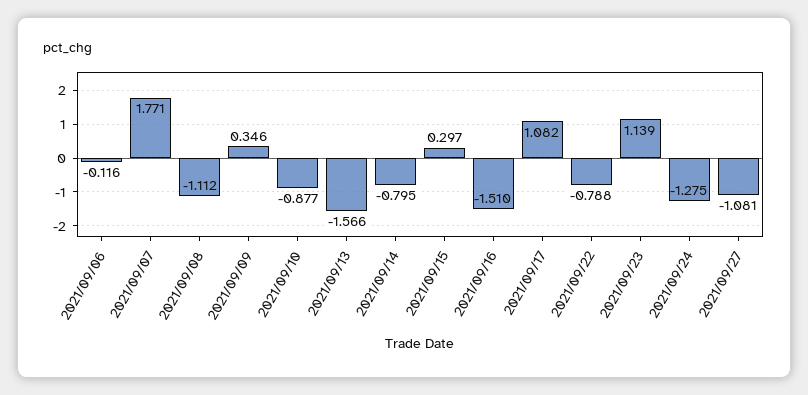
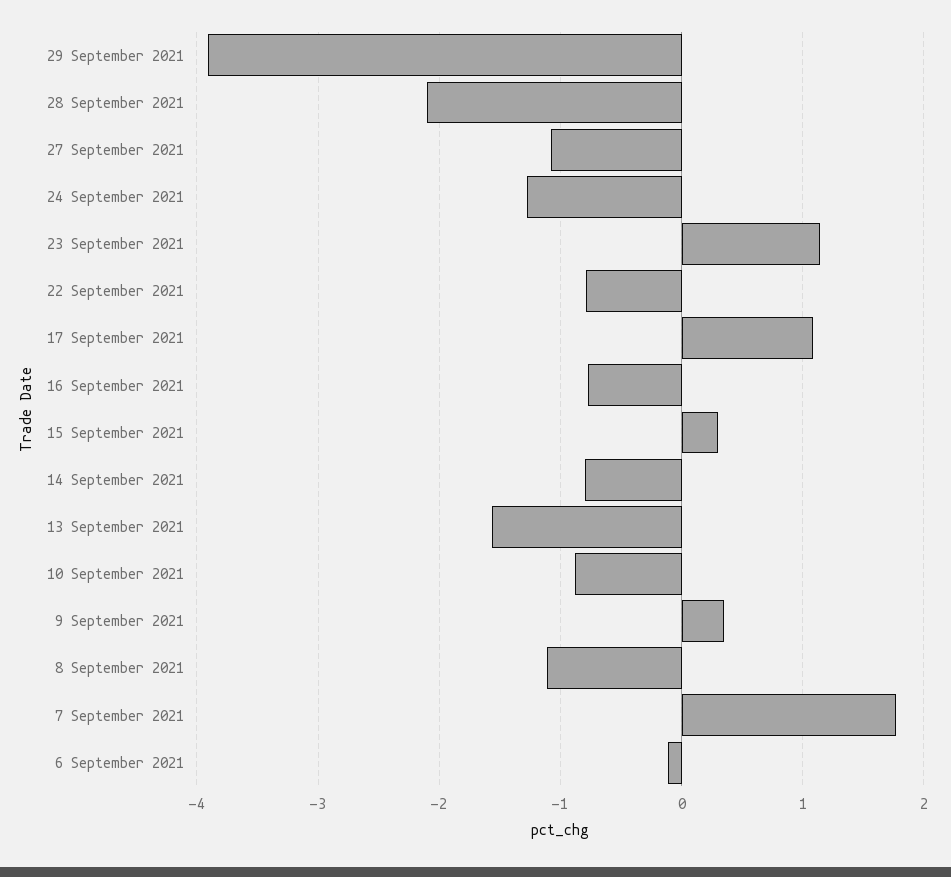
2021/09/16: -1.51 -> -0.8
29 September 2021: none -> -3.9
28 September 2021: none -> -2.1

